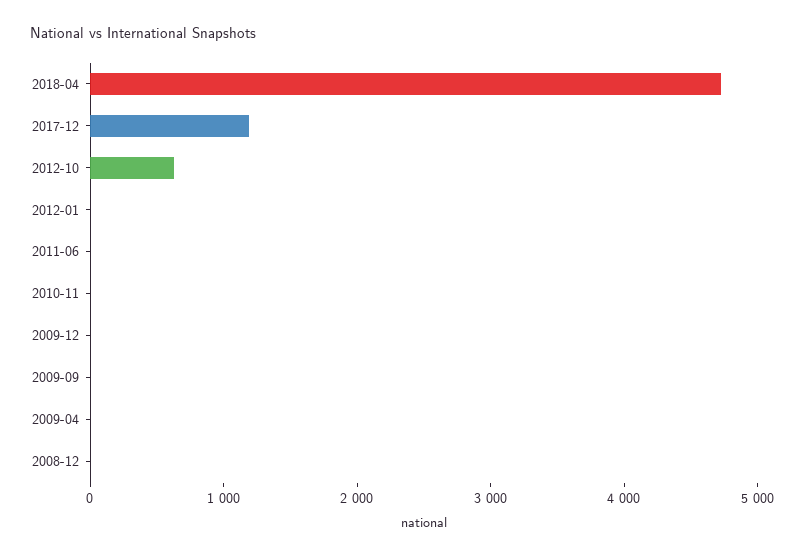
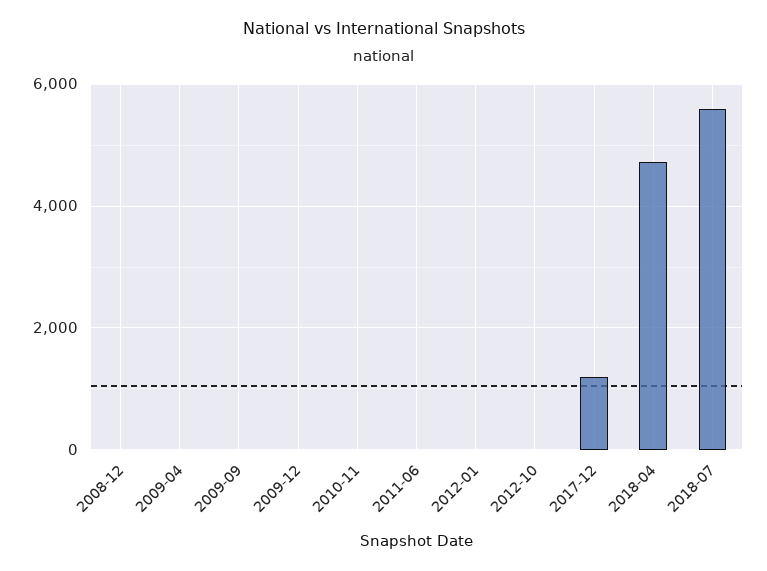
2012-10: 600 -> 0
2018-07: none -> 5600

